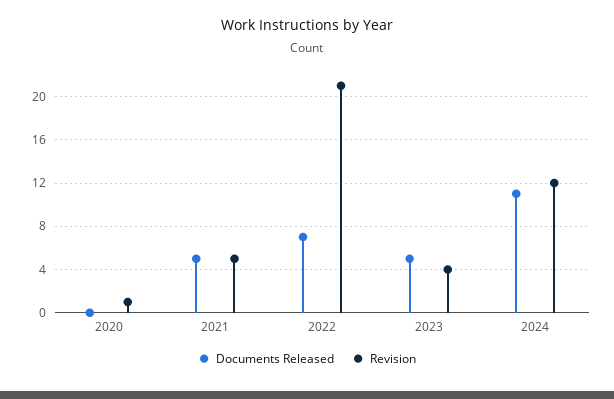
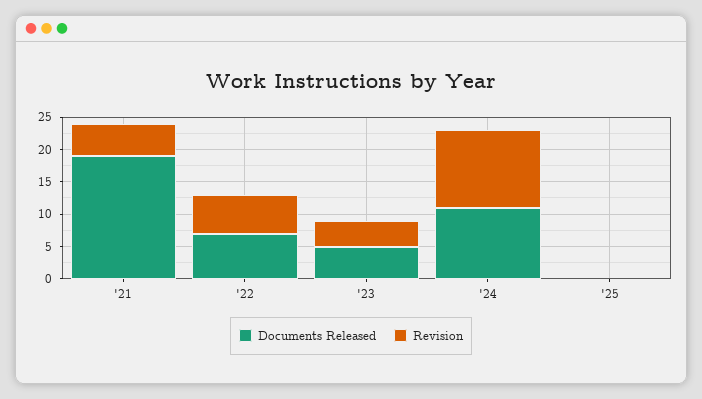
Documents Released, 2020: 0 -> none
Revision, 2020: 1 -> none
Documents Released, 2021: 5 -> 20
Revision, 2022: 21 -> 5
Documents Released, '25: none -> 0
Revision, '25: none -> 0

